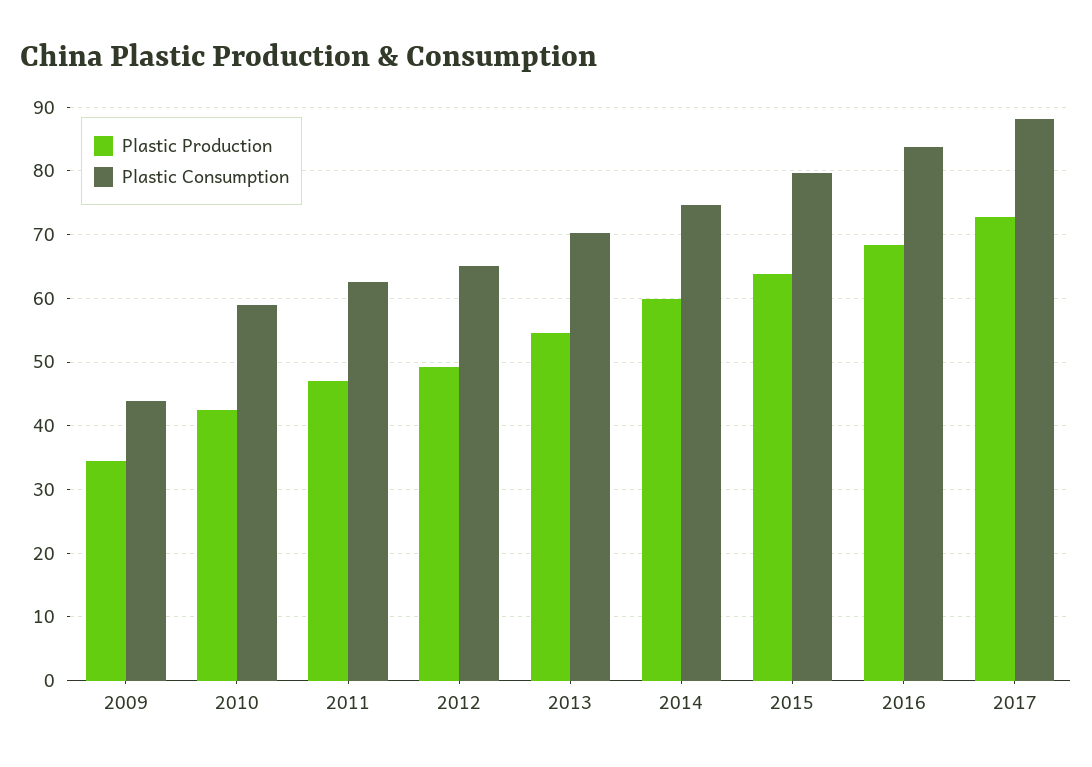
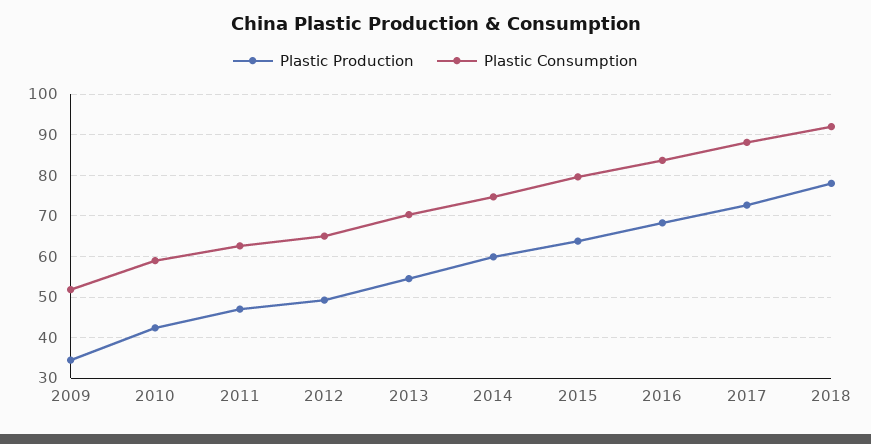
Plastic Consumption, 2009: 44 -> 52
Plastic Production, 2018: none -> 78
Plastic Consumption, 2018: none -> 92

